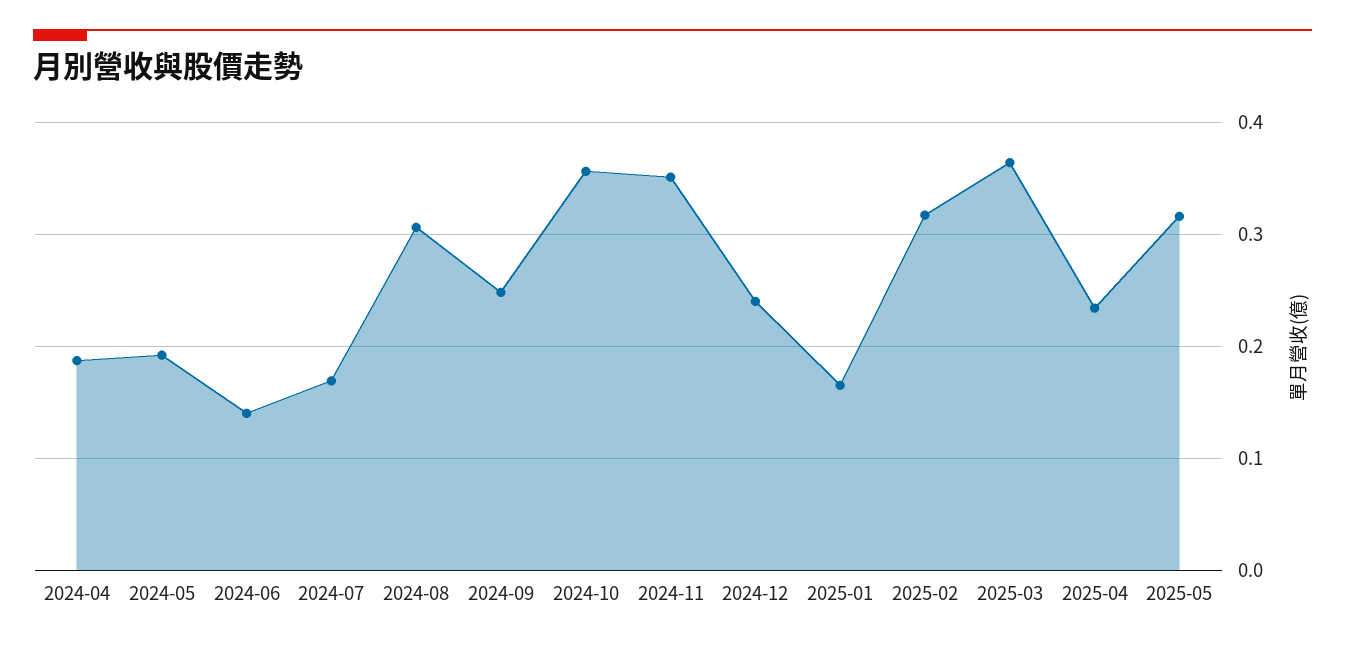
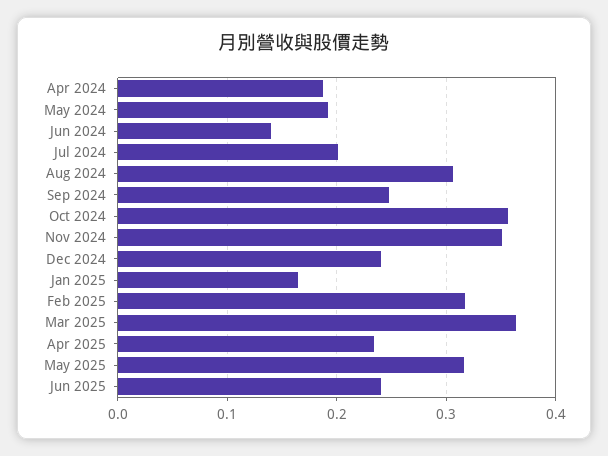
2024-07: 0.17 -> 0.2
Jun 2025: none -> 0.24

